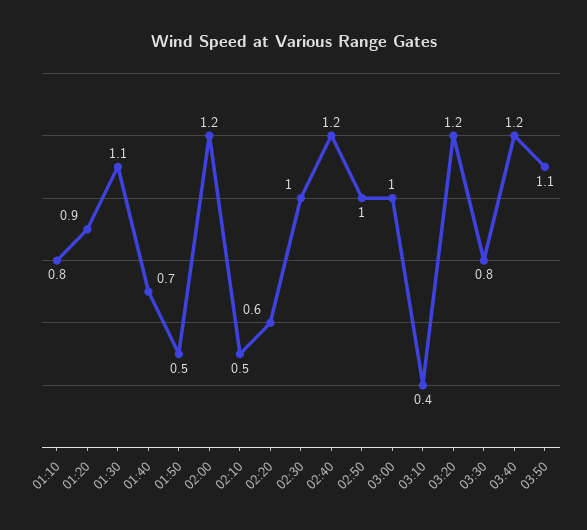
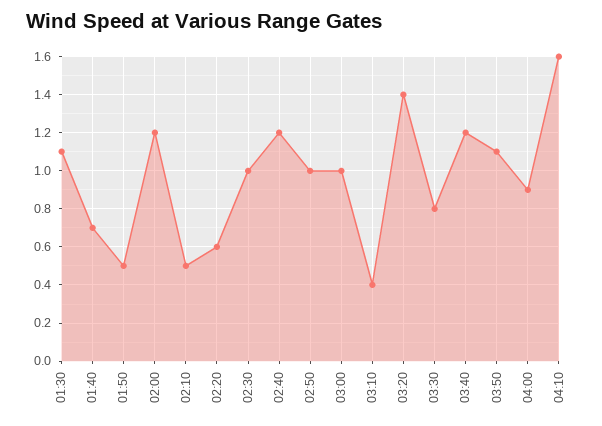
01:10: 0.8 -> none
01:20: 0.9 -> none
03:20: 1.2 -> 1.4
04:00: none -> 0.9
04:10: none -> 1.6

